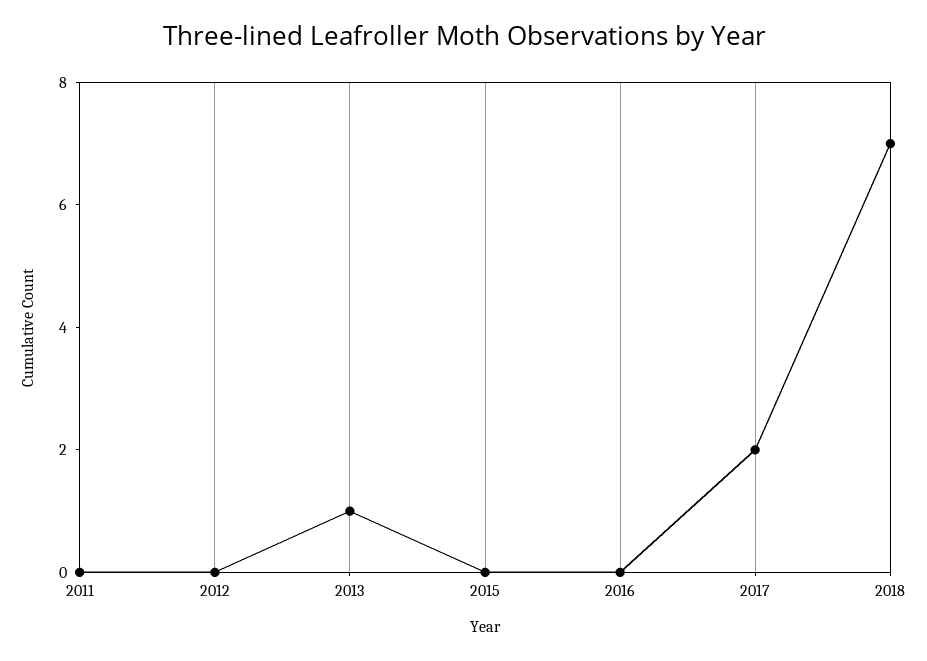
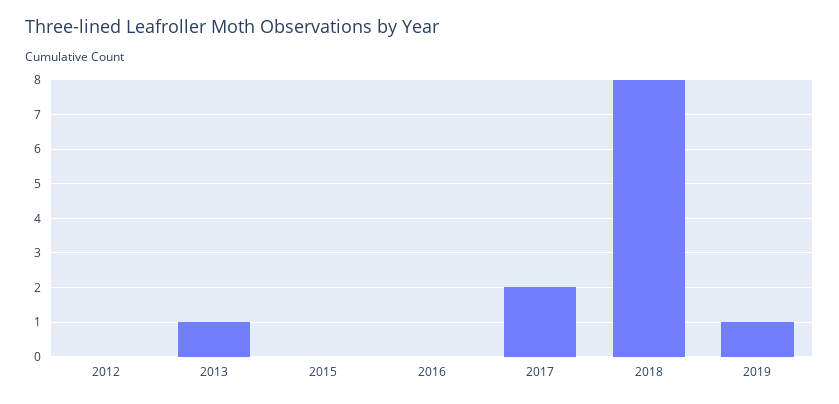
2011: 0 -> none
2018: 7 -> 8
2019: none -> 1

